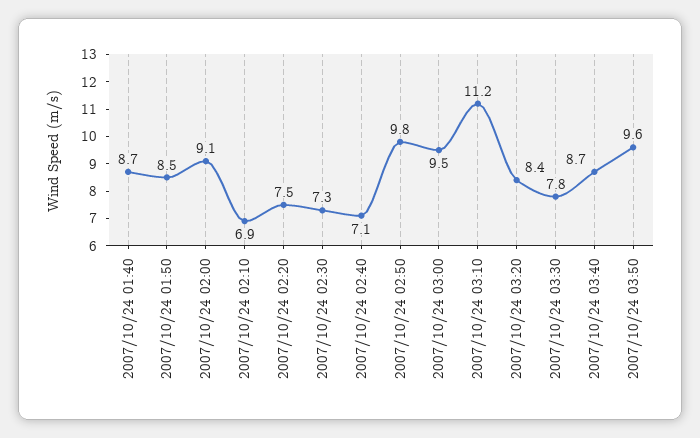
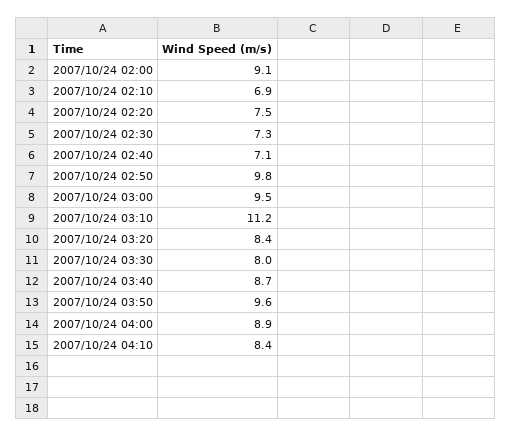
2007/10/24 01:40: 8.7 -> none
2007/10/24 01:50: 8.5 -> none
2007/10/24 03:30: 7.8 -> 8
2007/10/24 04:00: none -> 8.9
2007/10/24 04:10: none -> 8.4

